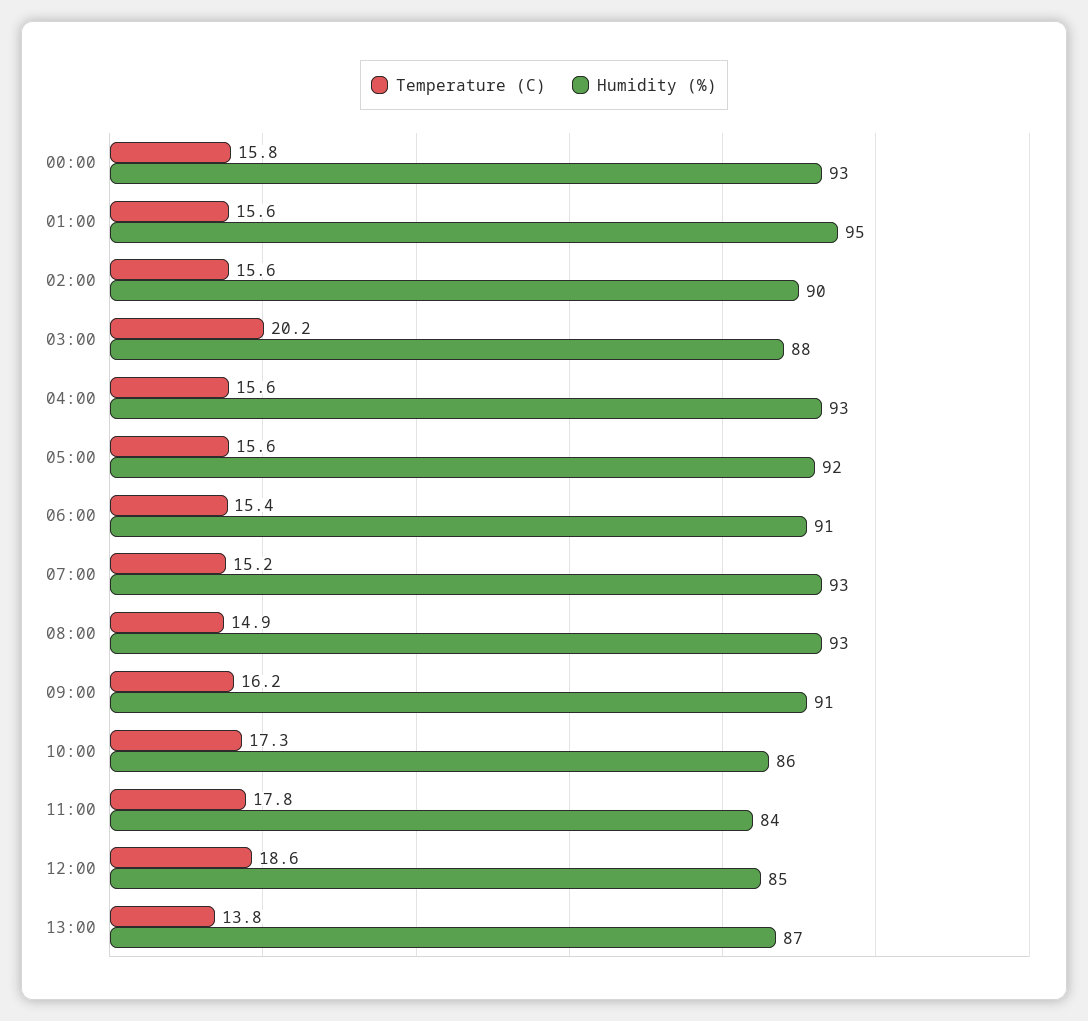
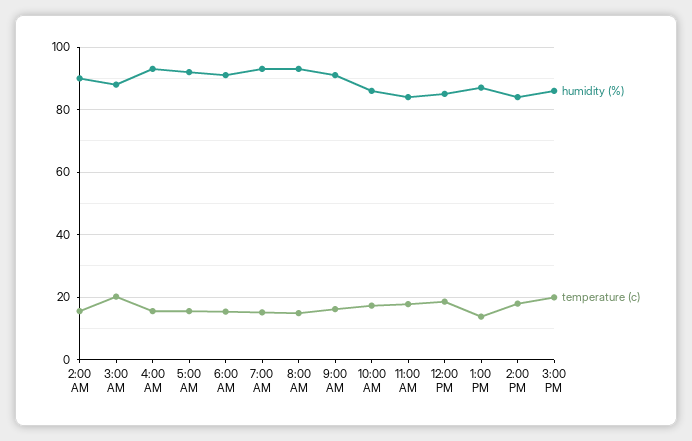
Temperature (C), 00:00: 15.8 -> none
Humidity (%), 00:00: 93 -> none
Temperature (C), 01:00: 15.6 -> none
Humidity (%), 01:00: 95 -> none
Humidity (%), 2:00 PM: none -> 84
Temperature (C), 2:00 PM: none -> 18
Humidity (%), 3:00 PM: none -> 86
Temperature (C), 3:00 PM: none -> 20

